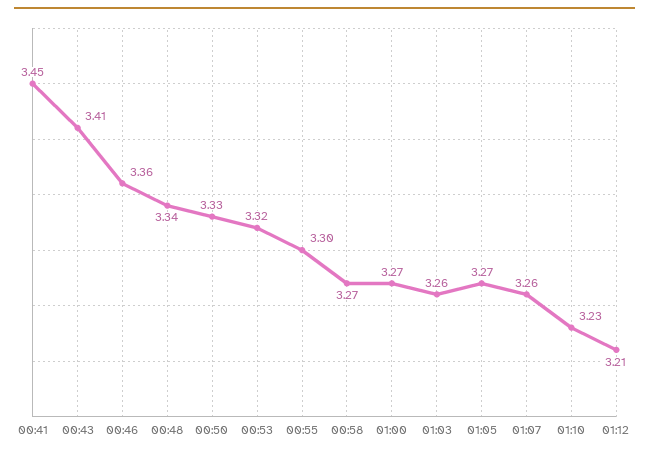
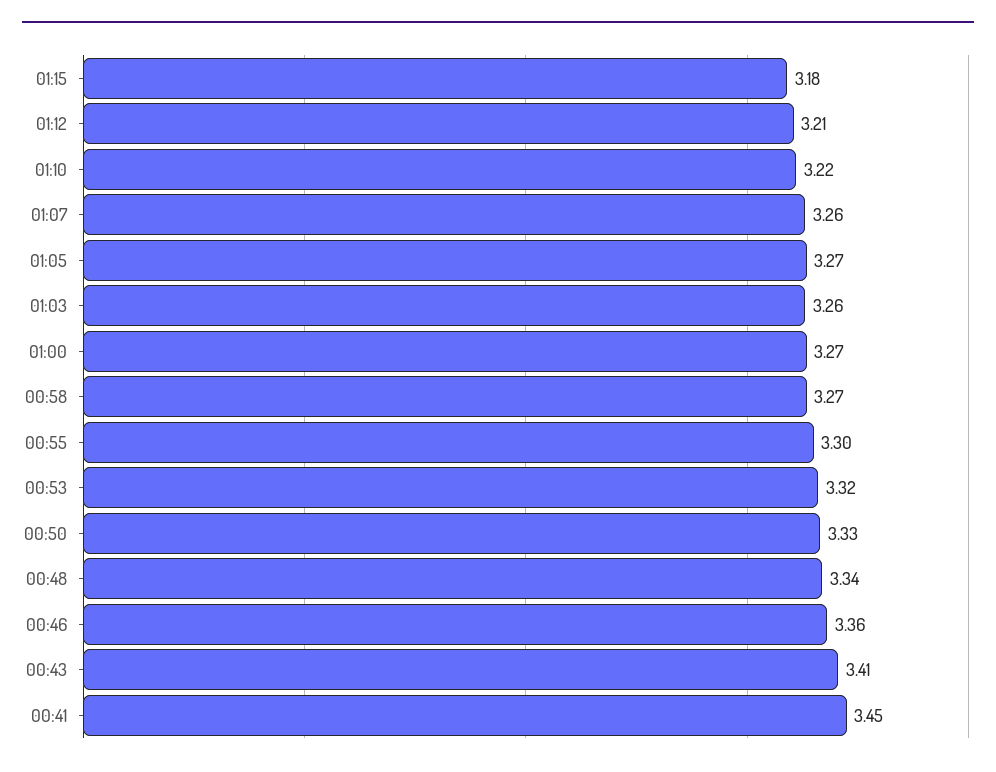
01:10: 3.23 -> 3.22
01:15: none -> 3.18

